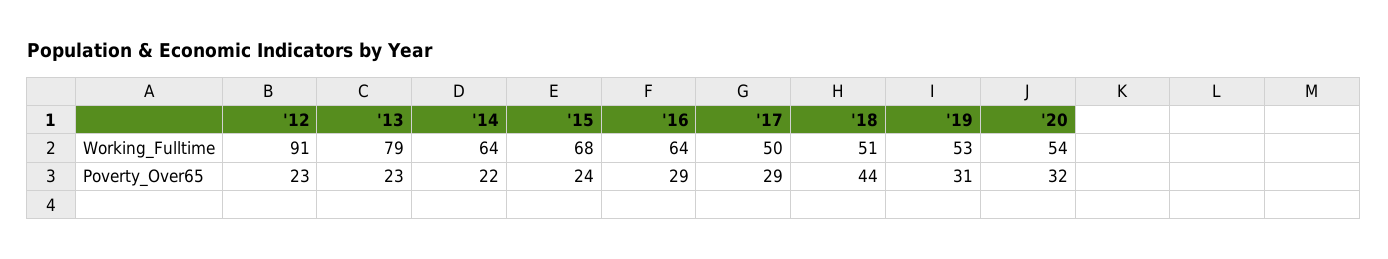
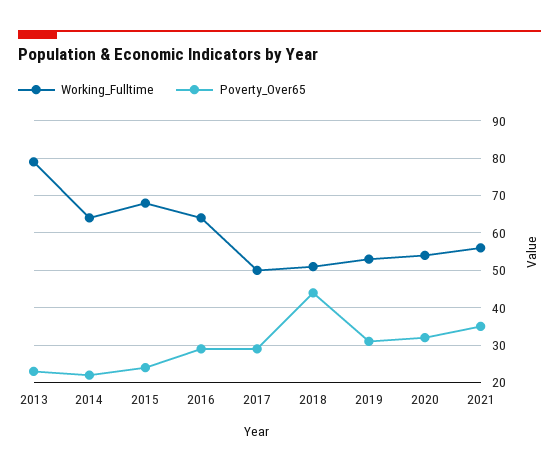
Working_Fulltime, '12: 91 -> none
Poverty_Over65, '12: 23 -> none
Working_Fulltime, 2021: none -> 55
Poverty_Over65, 2021: none -> 35

